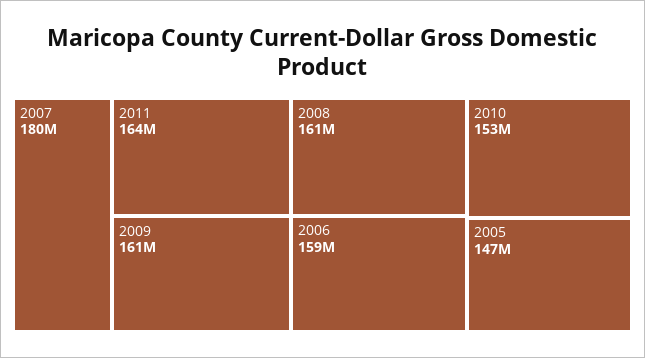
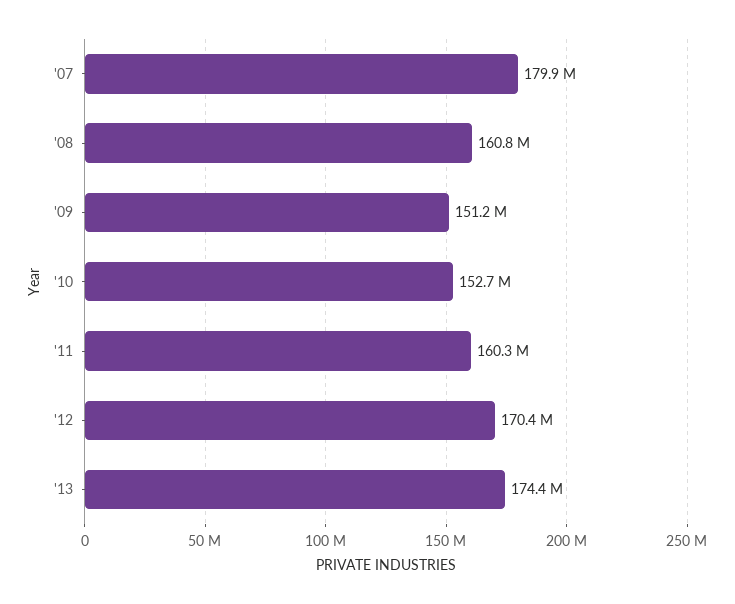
2011: 164000000 -> 160300000
2009: 161000000 -> 151200000
2006: 159000000 -> none
2005: 147000000 -> none
'12: none -> 170400000
'13: none -> 174400000

